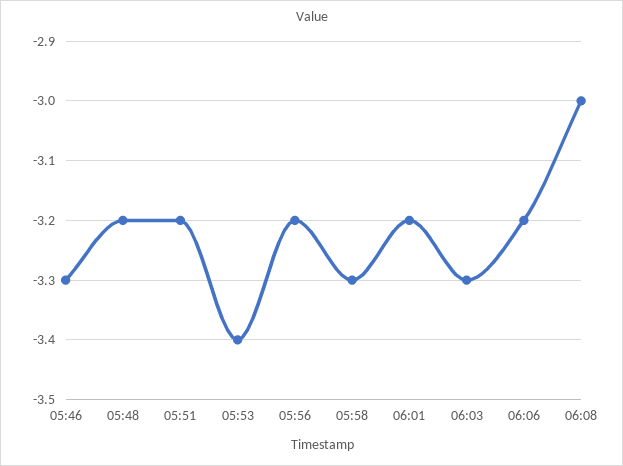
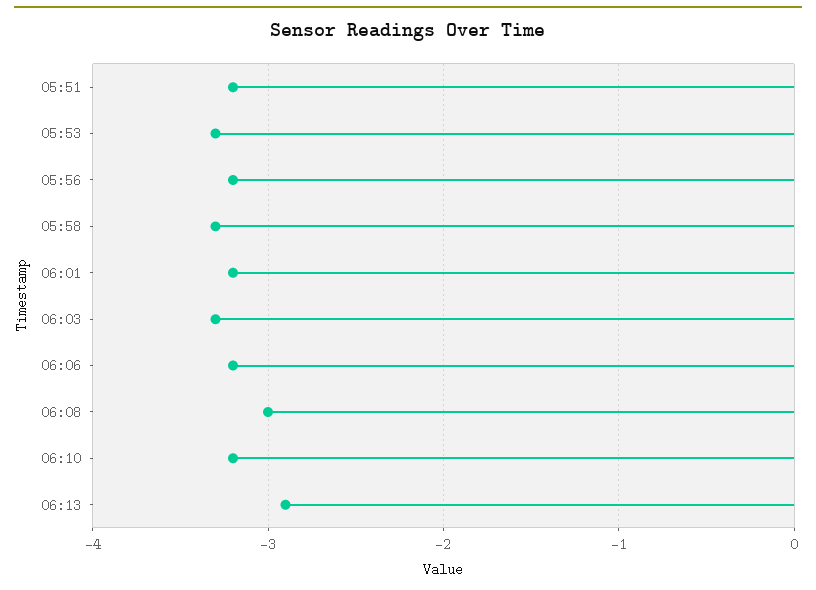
05:46: -3.3 -> none
05:48: -3.2 -> none
05:53: -3.4 -> -3.3
06:10: none -> -3.2
06:13: none -> -2.9

